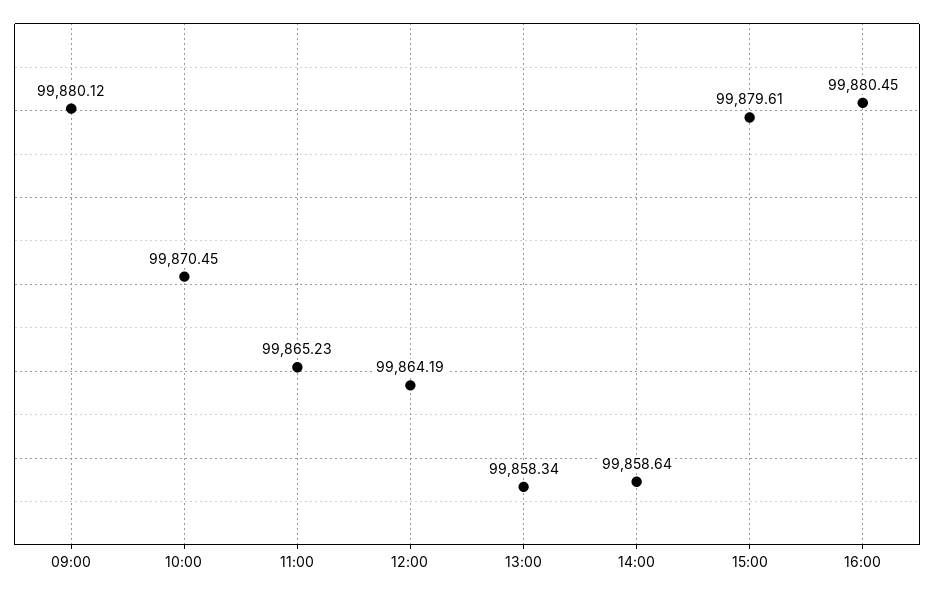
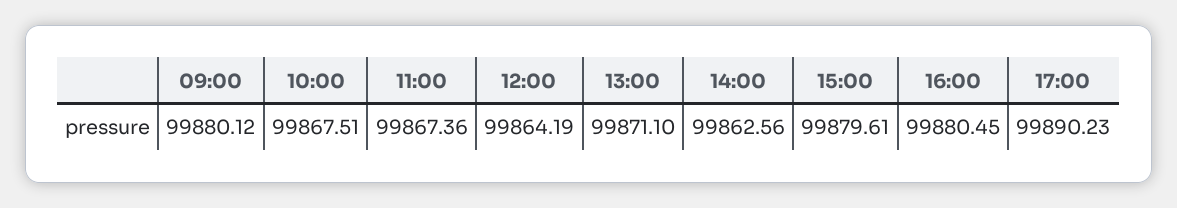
10:00: 99870.45 -> 99867.51
11:00: 99865.23 -> 99867.36
13:00: 99858.34 -> 99871.1
14:00: 99858.64 -> 99862.56
17:00: none -> 99890.23

